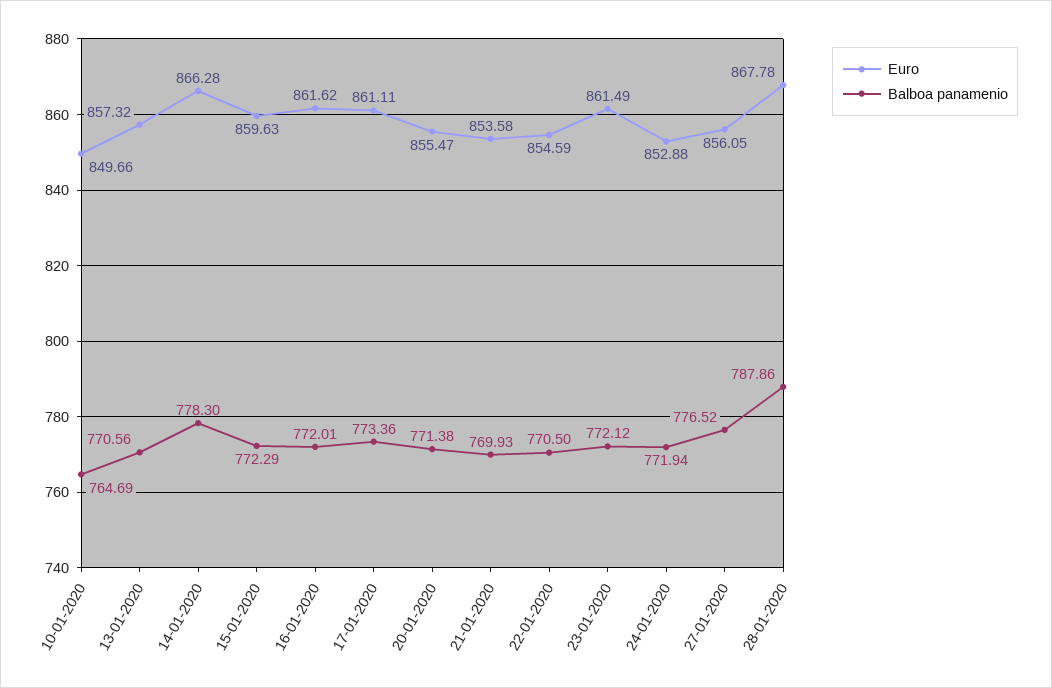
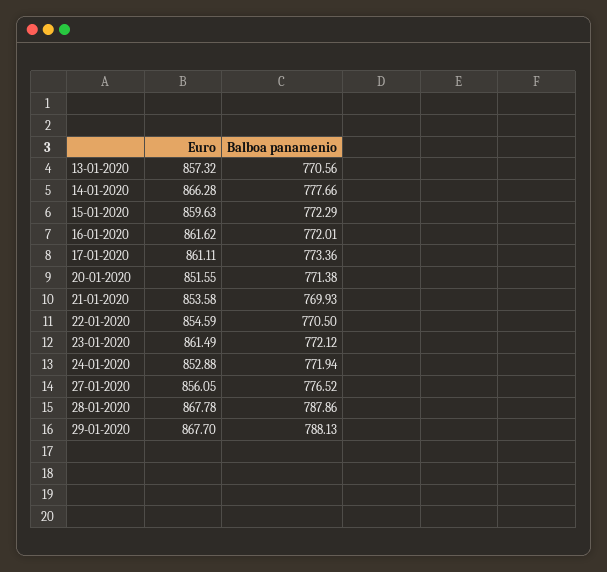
Euro, 10-01-2020: 849.66 -> none
Balboa panamenio, 10-01-2020: 764.69 -> none
Balboa panamenio, 14-01-2020: 778.3 -> 777.66
Euro, 20-01-2020: 855.47 -> 851.55
Euro, 29-01-2020: none -> 867.7
Balboa panamenio, 29-01-2020: none -> 788.13

